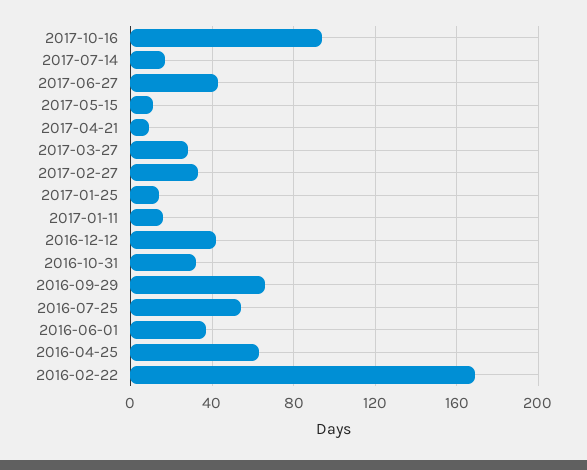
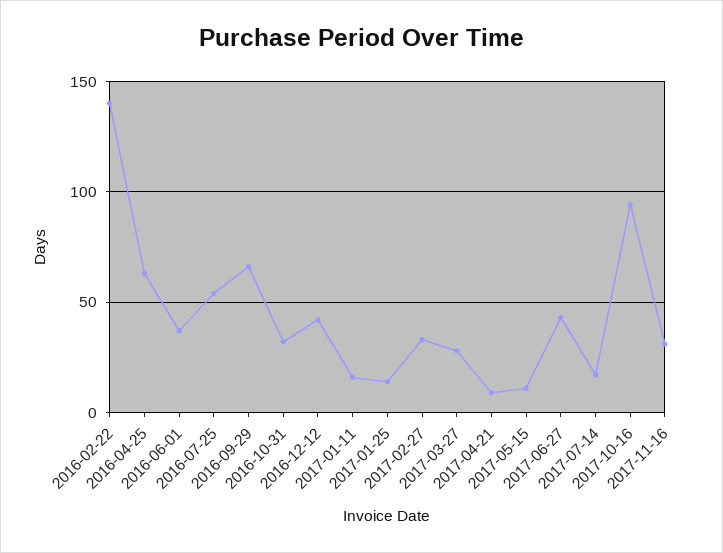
2016-02-22: 170 -> 140
2017-11-16: none -> 30

